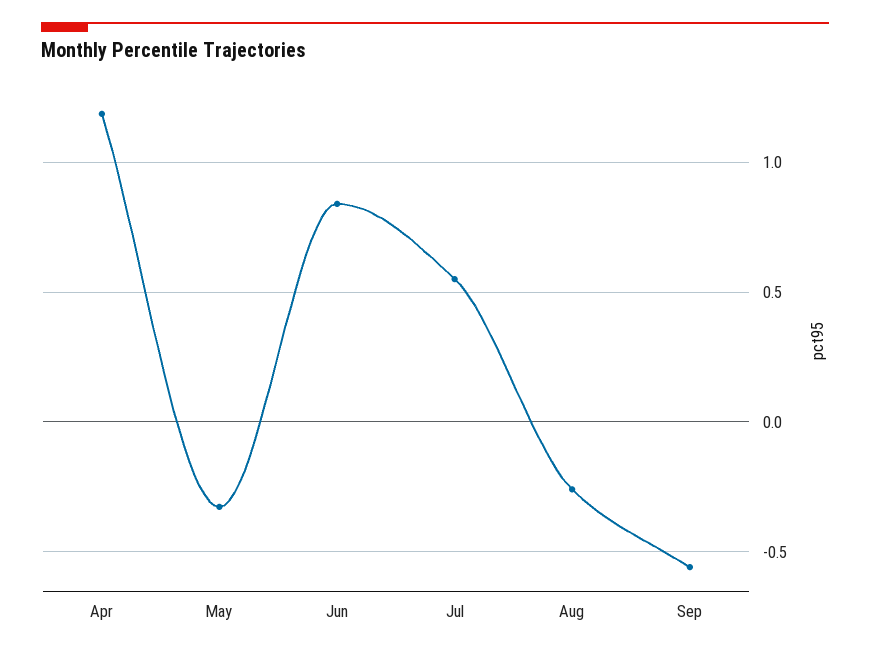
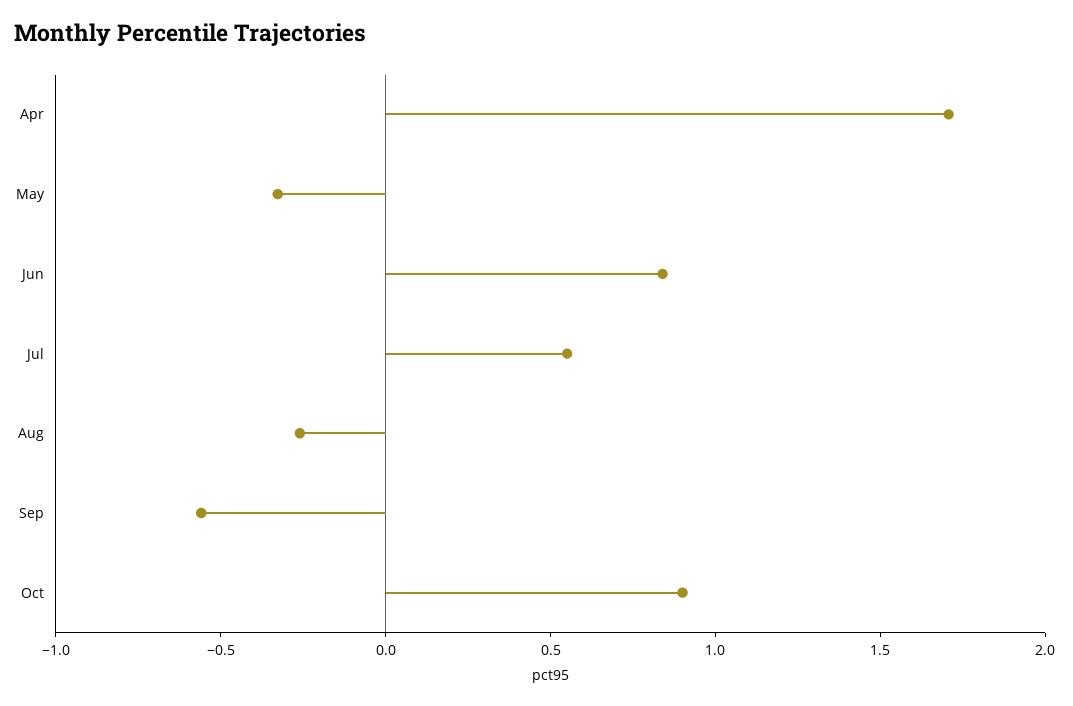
Apr: 1.2 -> 1.7
Oct: none -> 0.9

